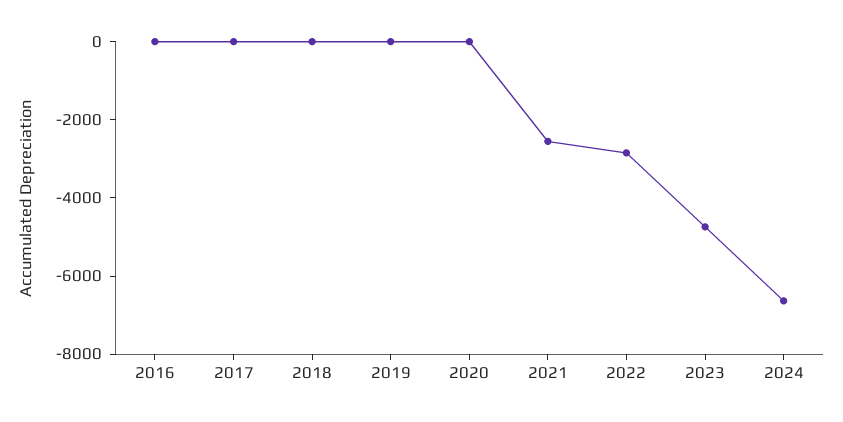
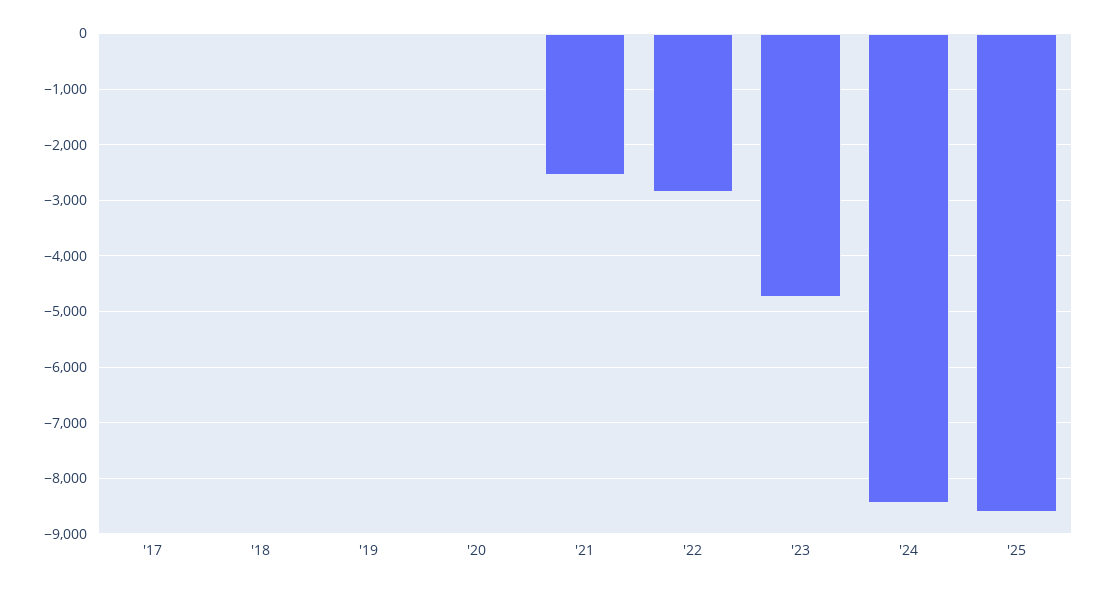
2016: 0 -> none
2024: -6500 -> -8400
'25: none -> -8600

